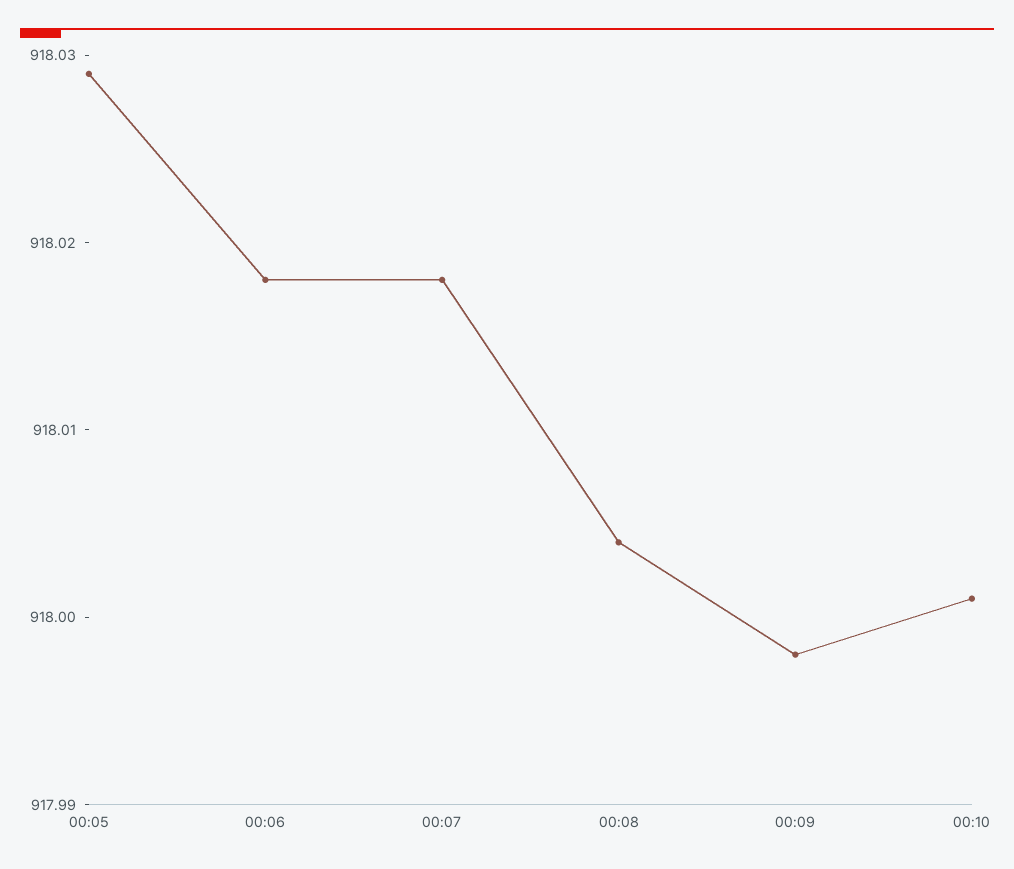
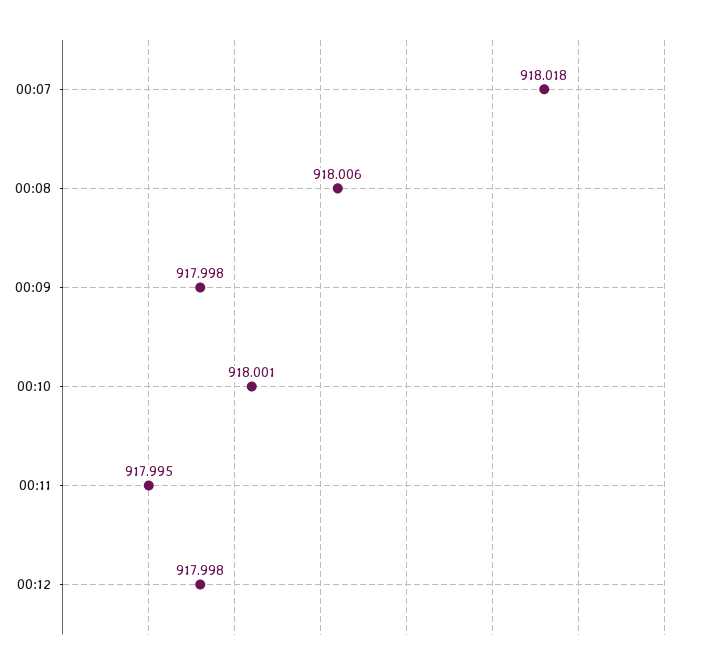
00:05: 918.029 -> none
00:06: 918.018 -> none
00:08: 918.004 -> 918.006
00:11: none -> 917.995
00:12: none -> 917.998

